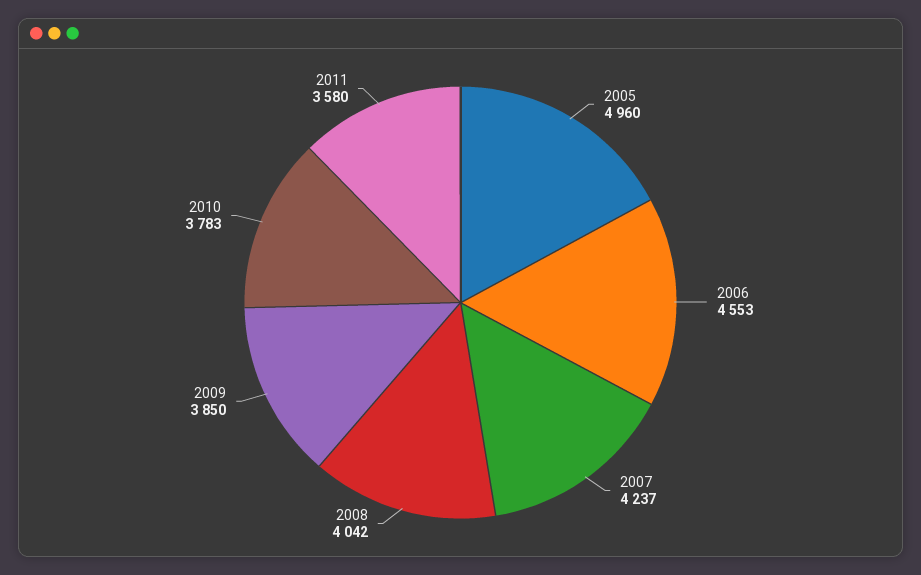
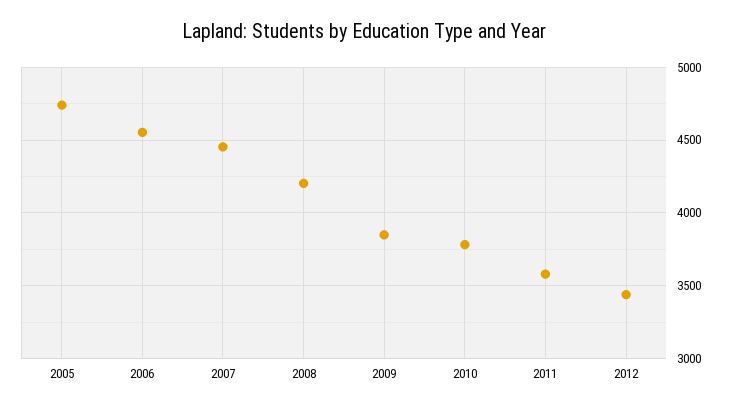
2005: 4960 -> 4750
2007: 4237 -> 4450
2008: 4042 -> 4200
2012: none -> 3450

